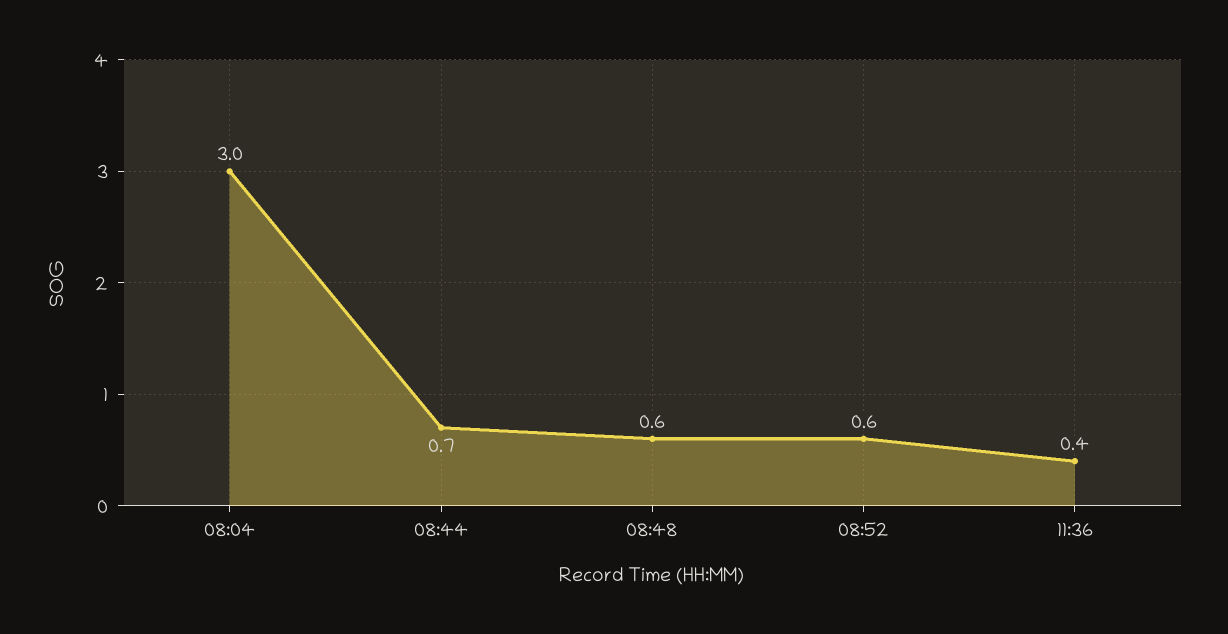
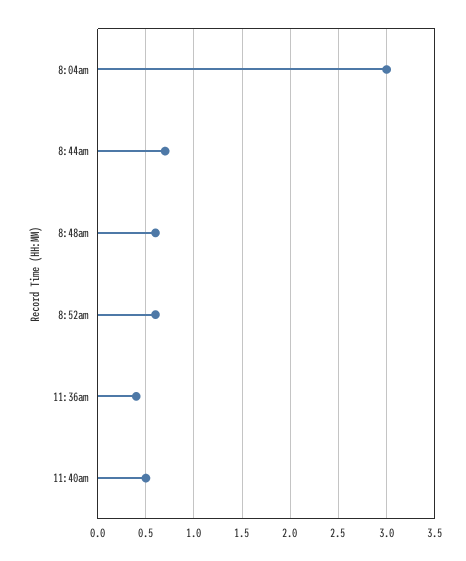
11:40am: none -> 0.5

